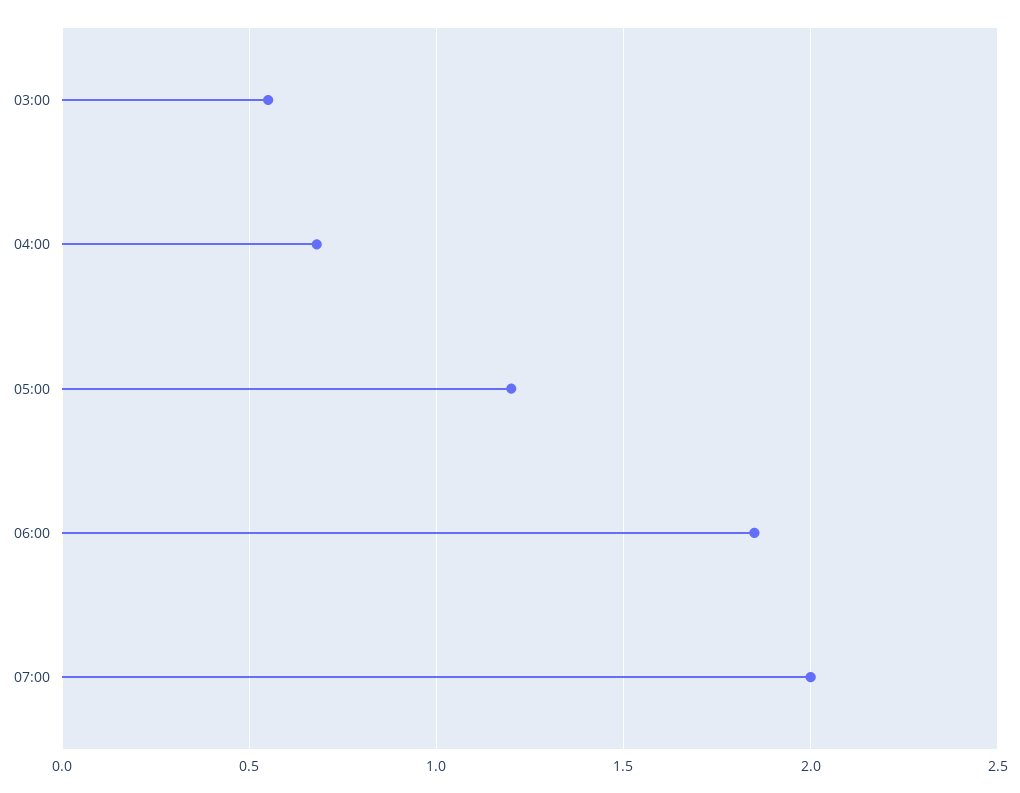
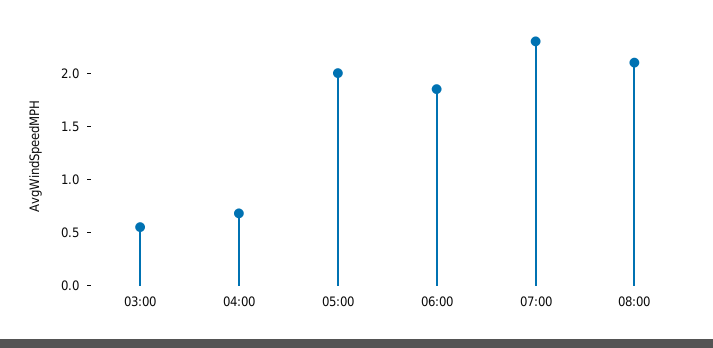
05:00: 1.2 -> 2
07:00: 2 -> 2.3
08:00: none -> 2.1

